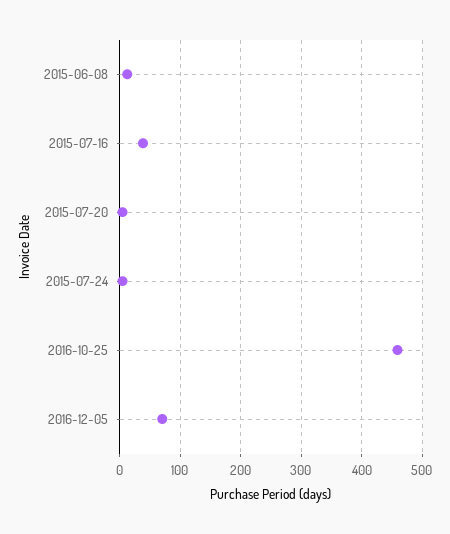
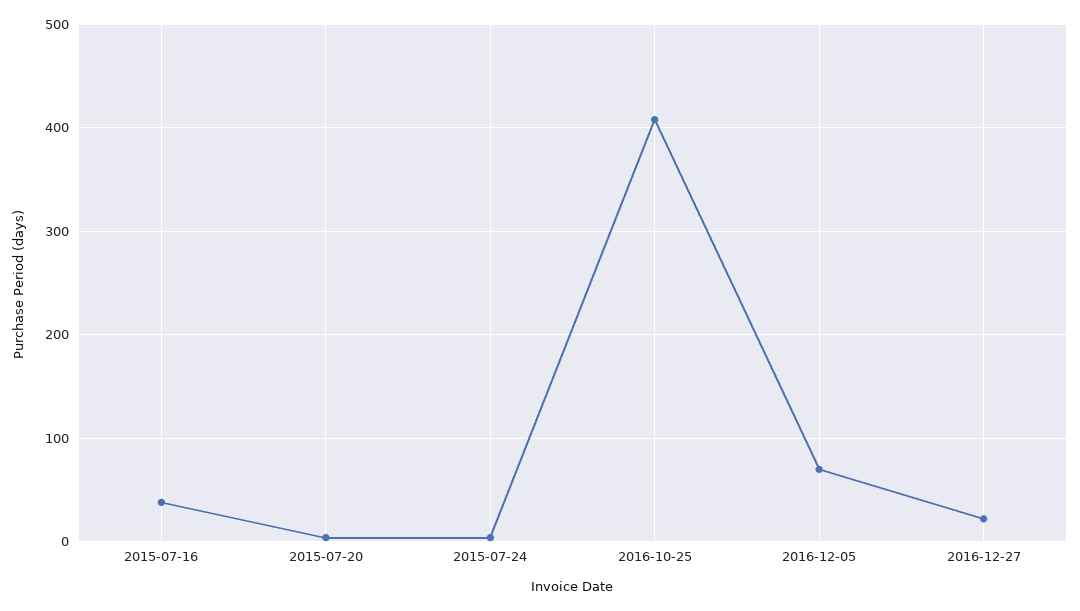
2015-06-08: 10 -> none
2016-10-25: 460 -> 410
2016-12-27: none -> 20

